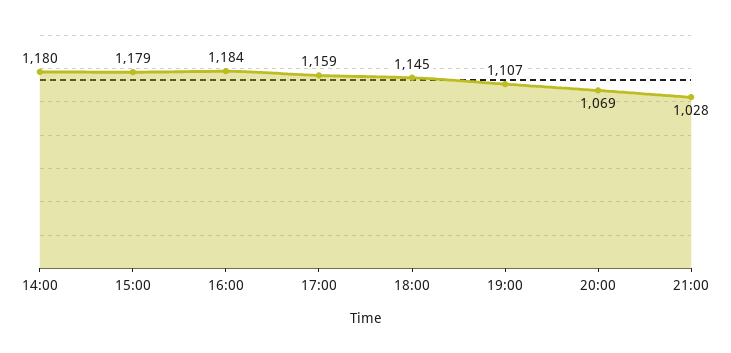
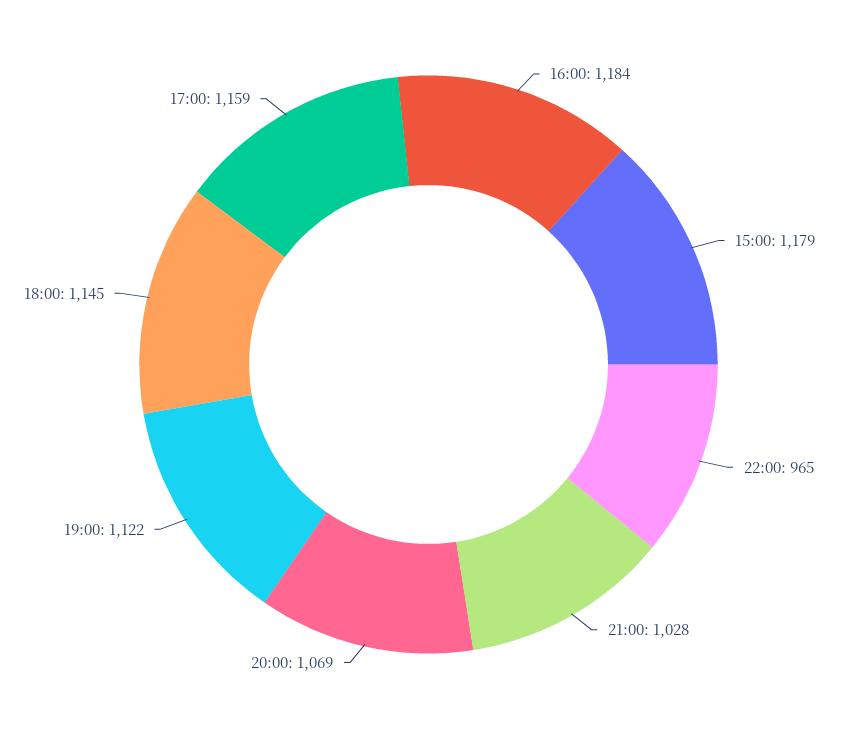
14:00: 1180 -> none
19:00: 1107 -> 1122
22:00: none -> 965

